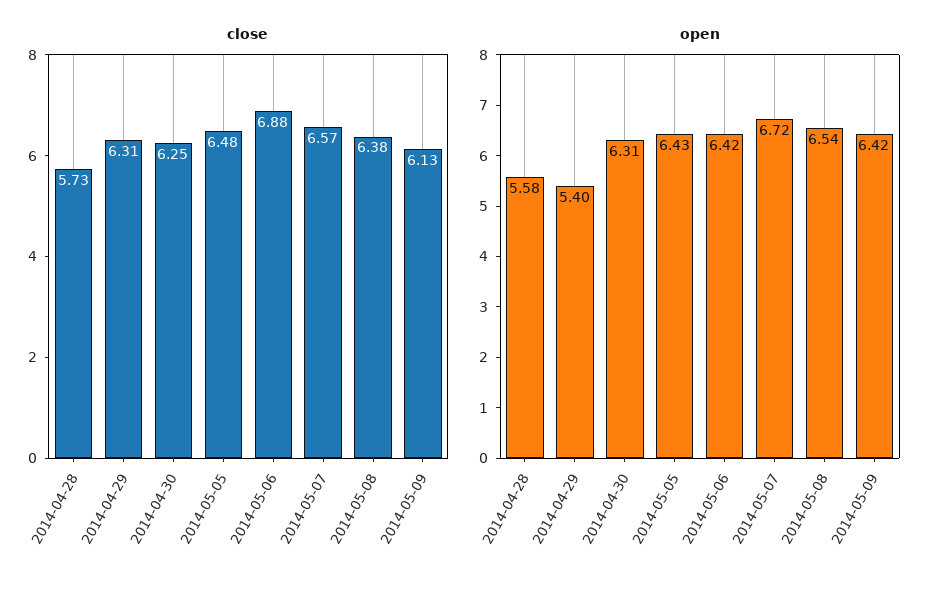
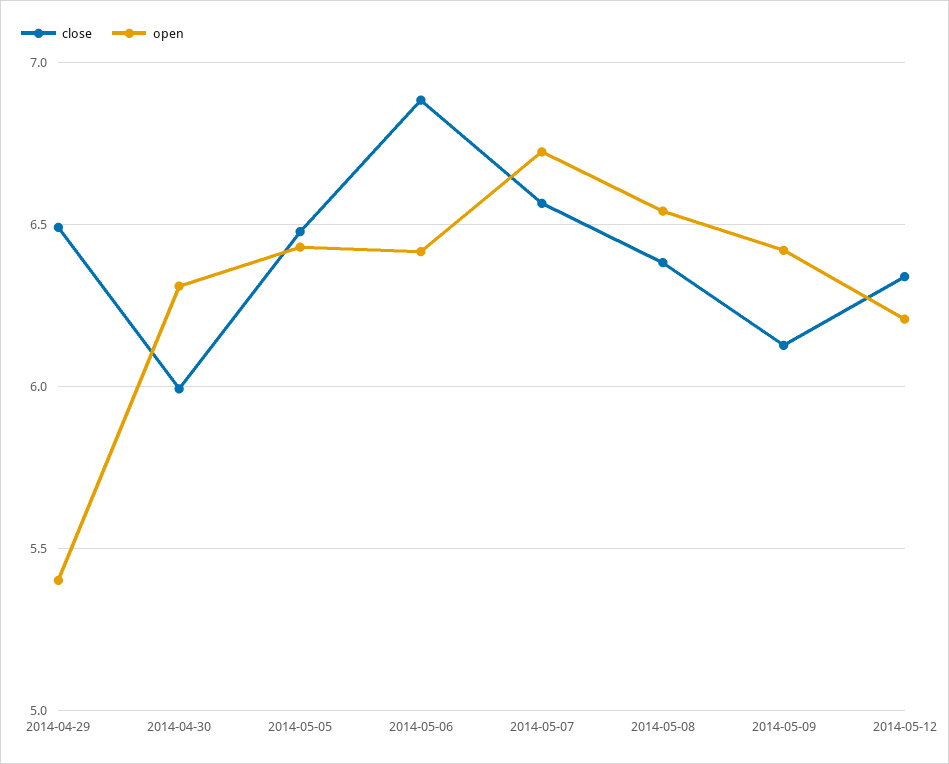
close, 2014-04-28: 5.73 -> none
close, 2014-04-29: 6.31 -> 6.5
close, 2014-04-30: 6.25 -> 6
open, 2014-04-28: 5.58 -> none
close, 2014-05-12: none -> 6.35
open, 2014-05-12: none -> 6.2

